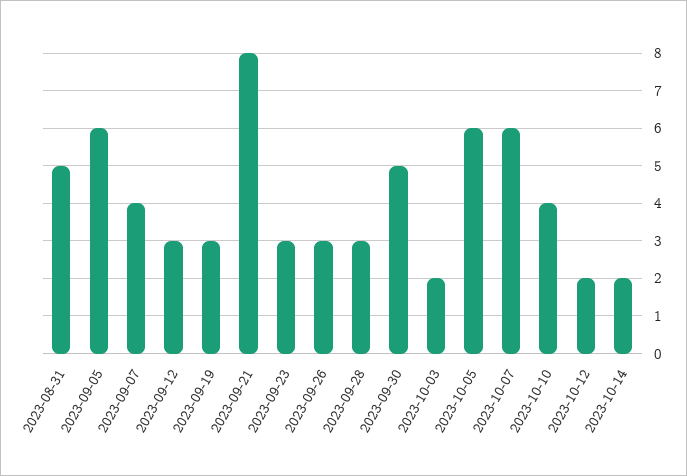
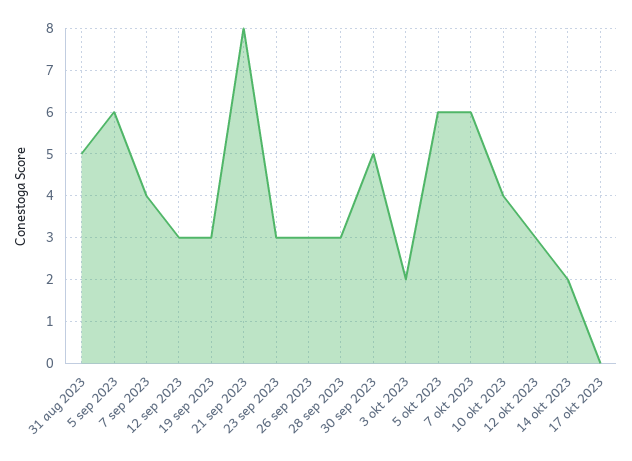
2023-10-12: 2 -> 3
17 okt 2023: none -> 0

